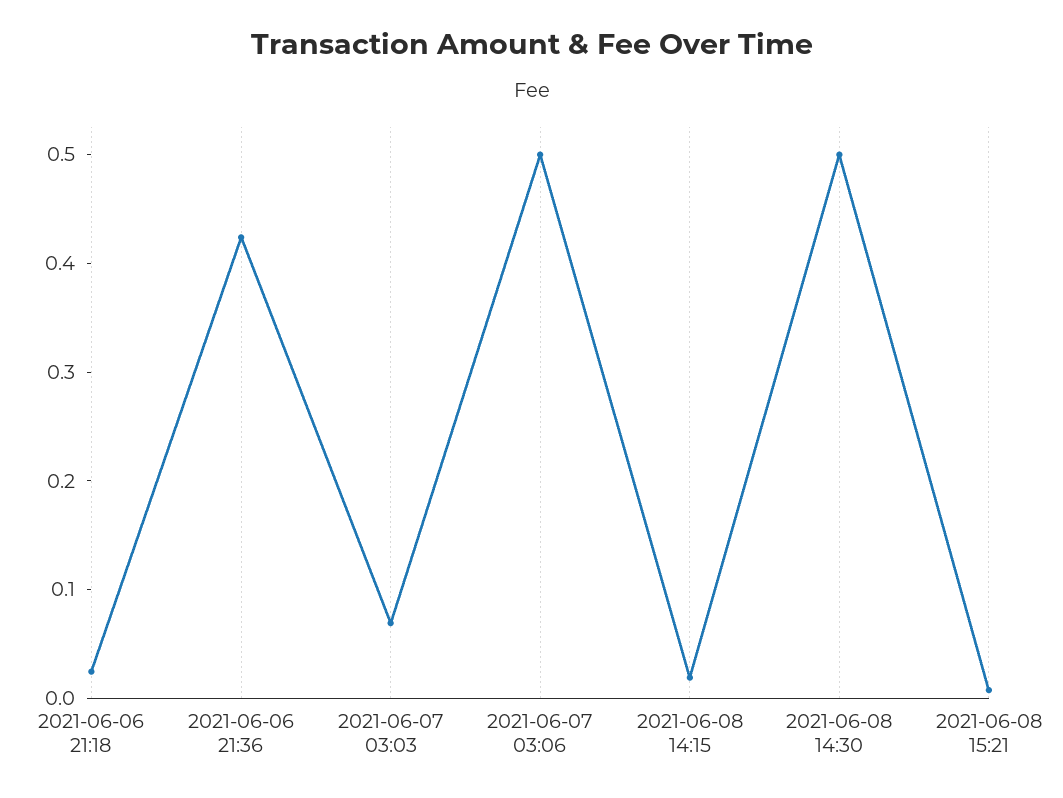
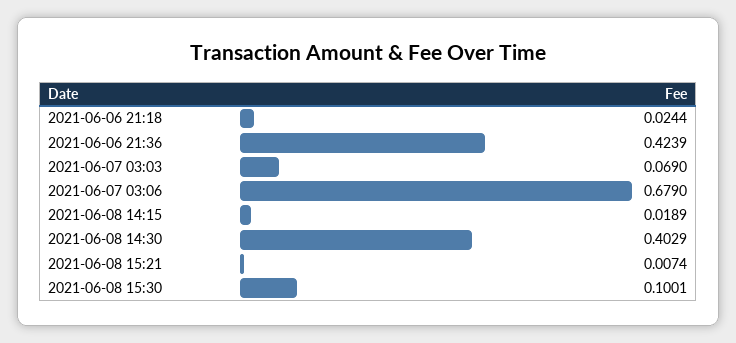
2021-06-07 03:06: 0.5 -> 0.679
2021-06-08 14:30: 0.5 -> 0.4029
2021-06-08 15:30: none -> 0.1001

